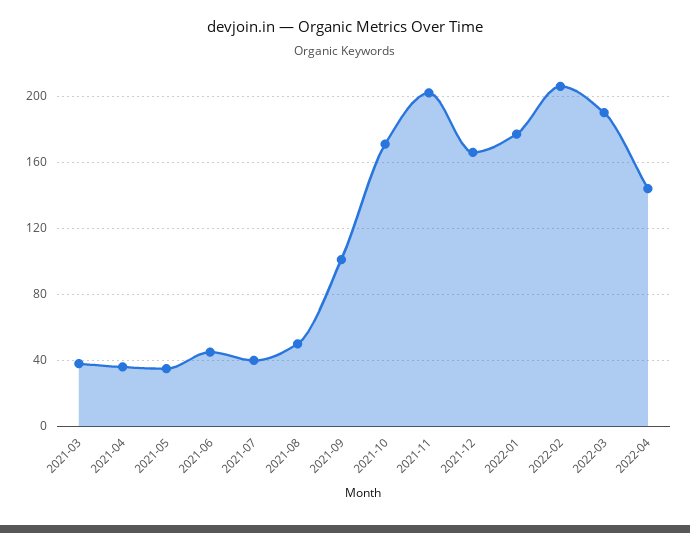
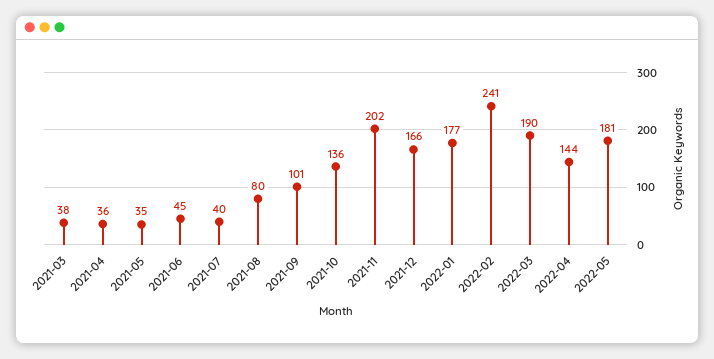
2021-08: 50 -> 80
2021-10: 170 -> 136
2022-02: 205 -> 241
2022-05: none -> 181

